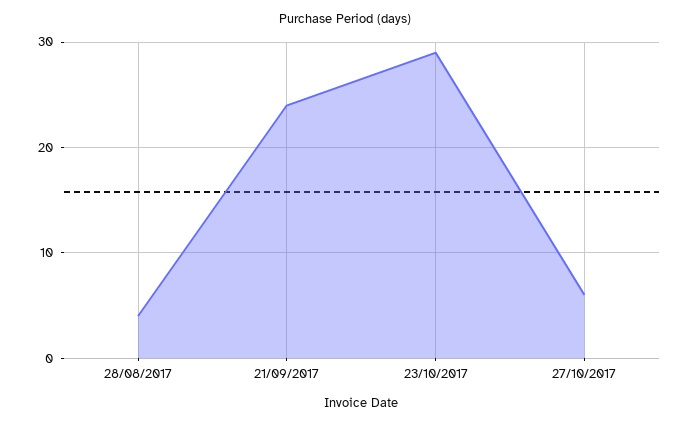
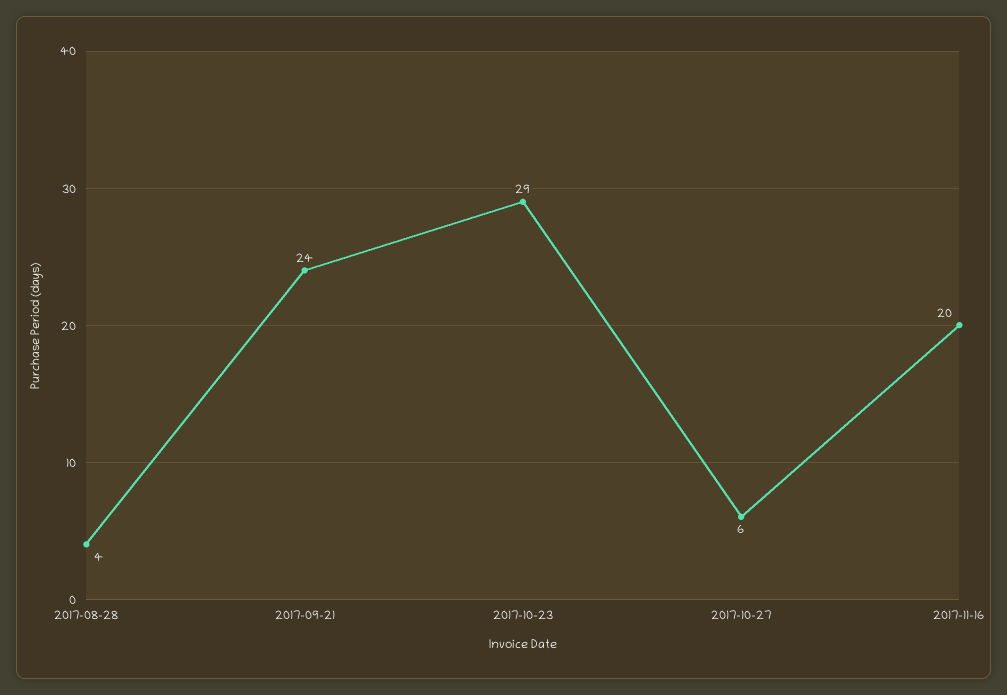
2017-11-16: none -> 20

